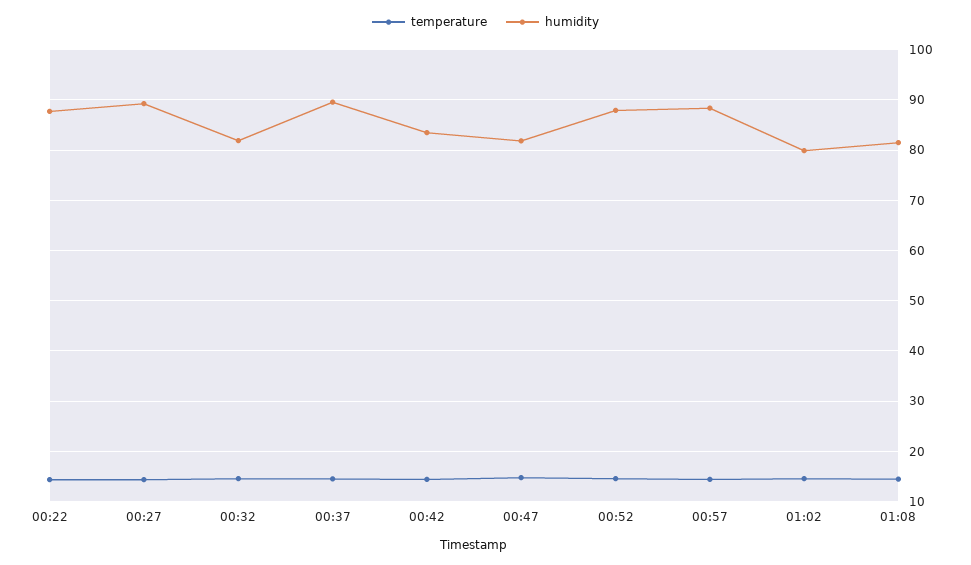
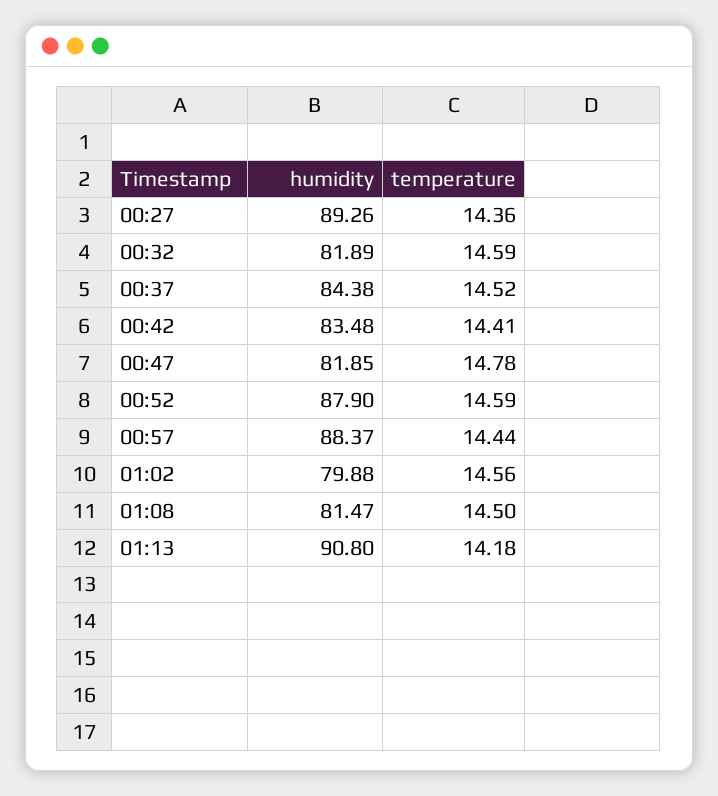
temperature, 00:22: 14 -> none
humidity, 00:22: 88 -> none
humidity, 00:37: 90 -> 84.38
humidity, 01:13: none -> 90.8
temperature, 01:13: none -> 14.18

